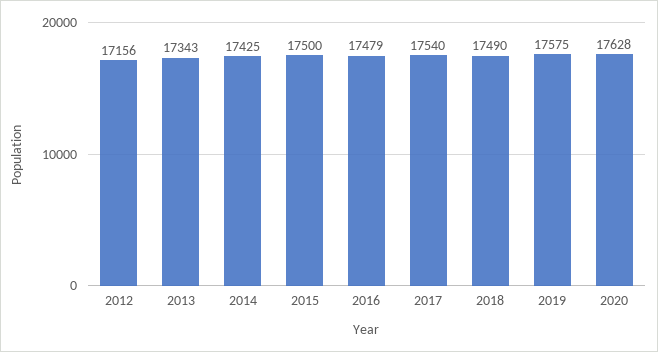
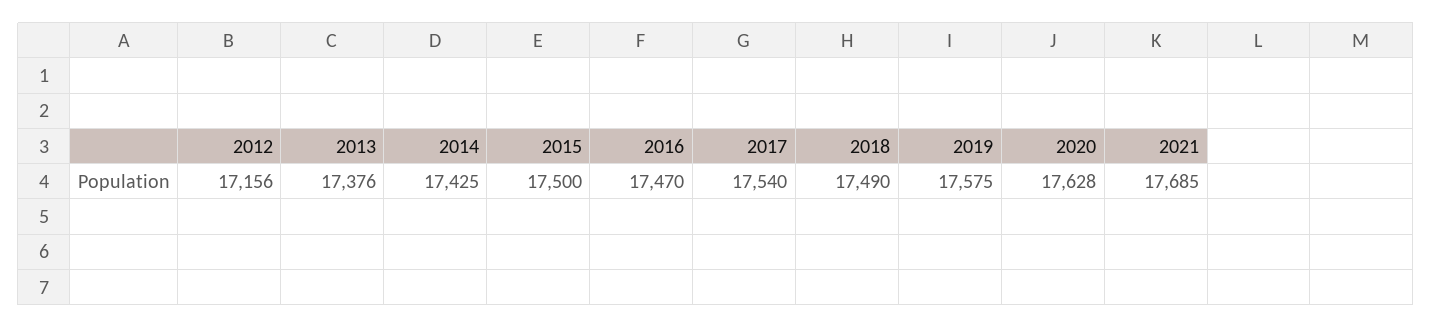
2013: 17343 -> 17376
2016: 17479 -> 17470
2021: none -> 17685

